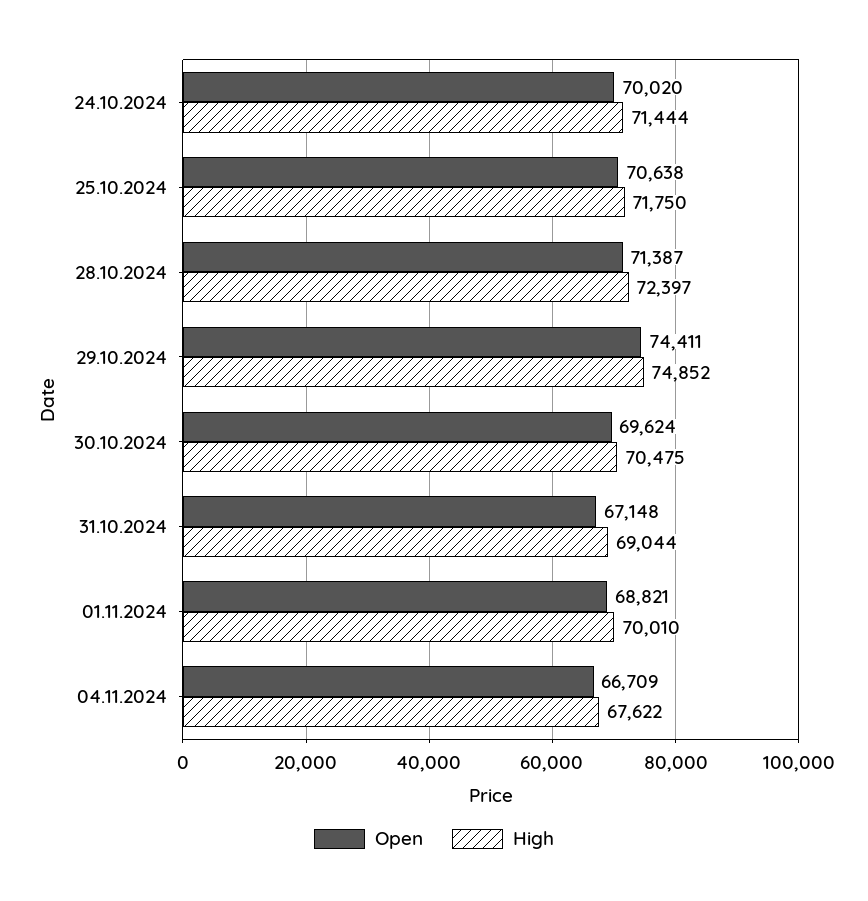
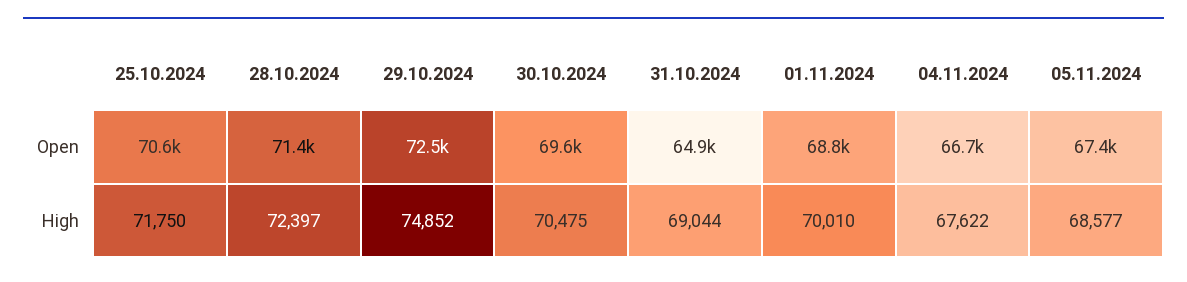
Open, 24.10.2024: 70020 -> none
High, 24.10.2024: 71444 -> none
Open, 29.10.2024: 74411 -> 72500
Open, 31.10.2024: 67148 -> 64900
Open, 05.11.2024: none -> 67400
High, 05.11.2024: none -> 68577

